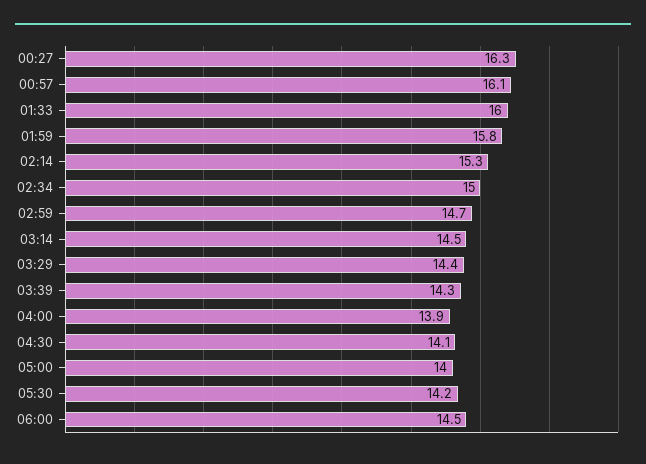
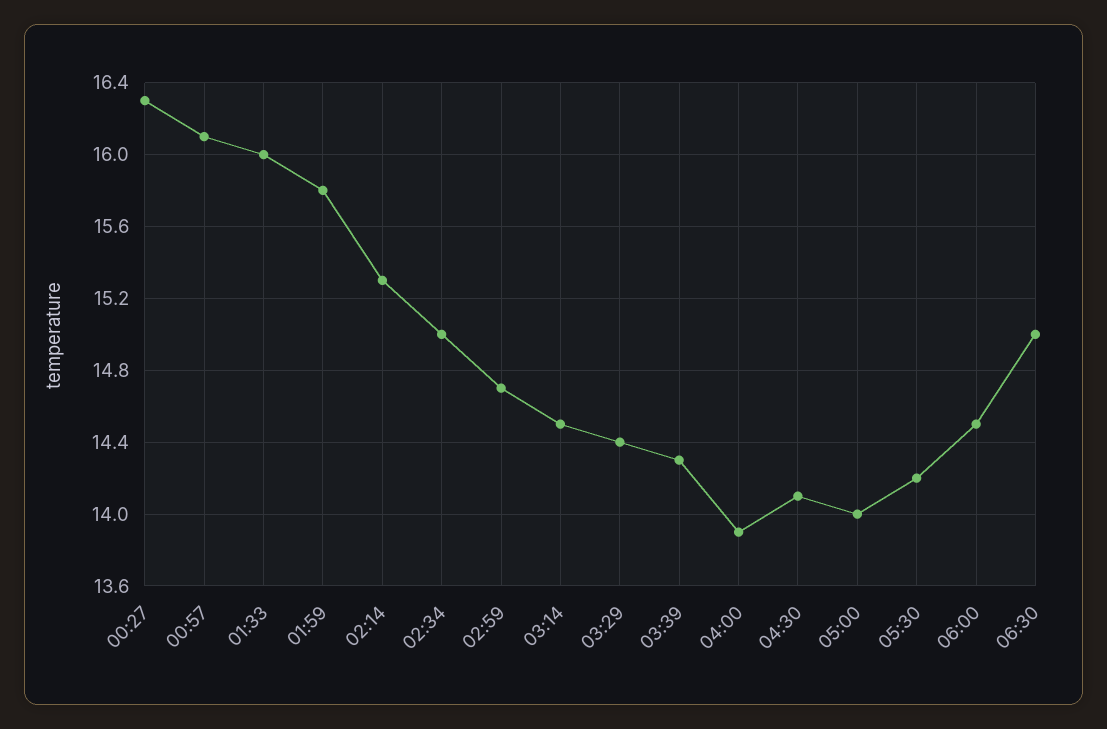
06:30: none -> 15

